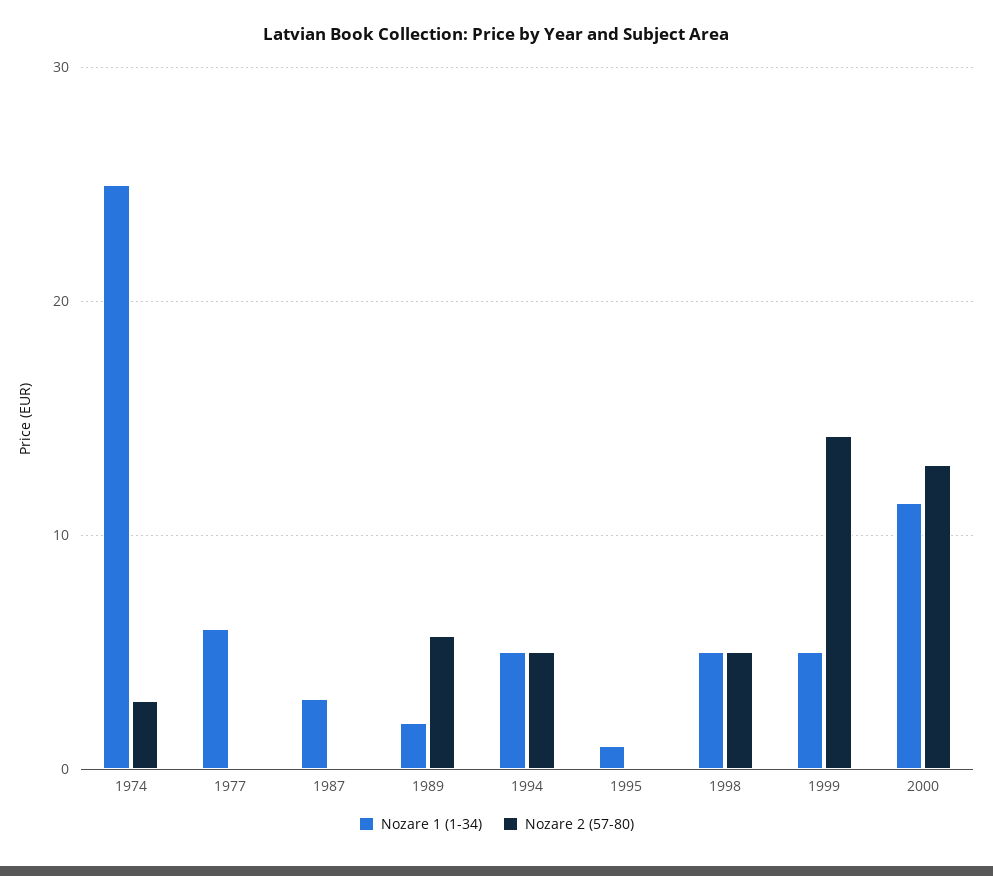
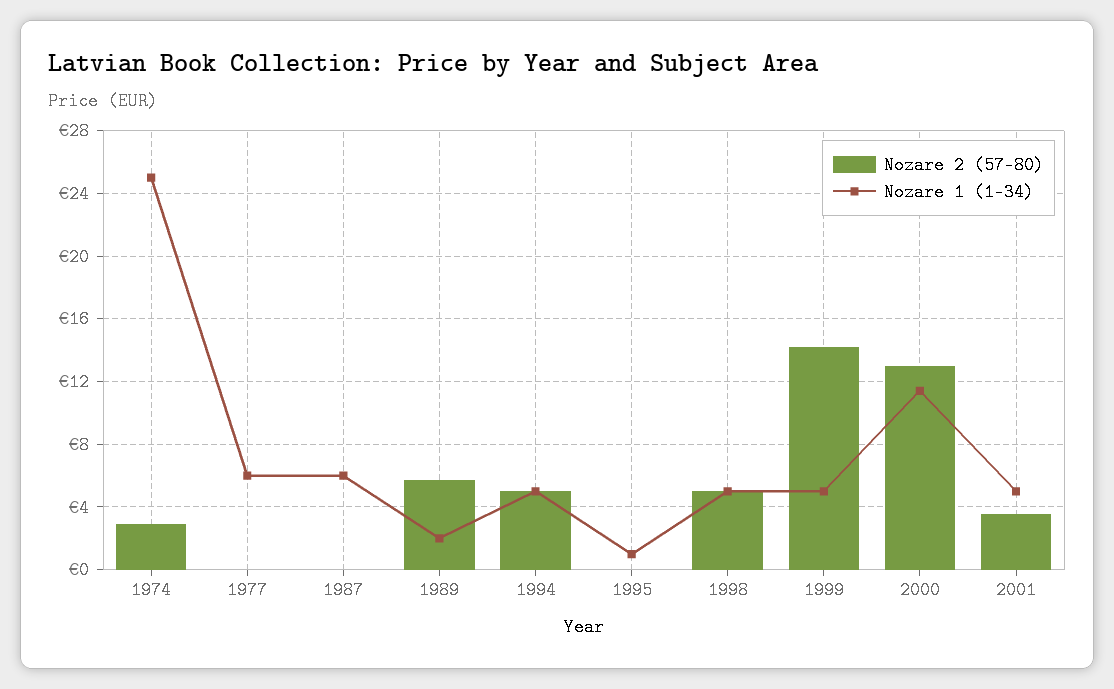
Nozare 1 (1-34), 1987: 3 -> 6
Nozare 2 (57-80), 2001: none -> 3.5
Nozare 1 (1-34), 2001: none -> 5

